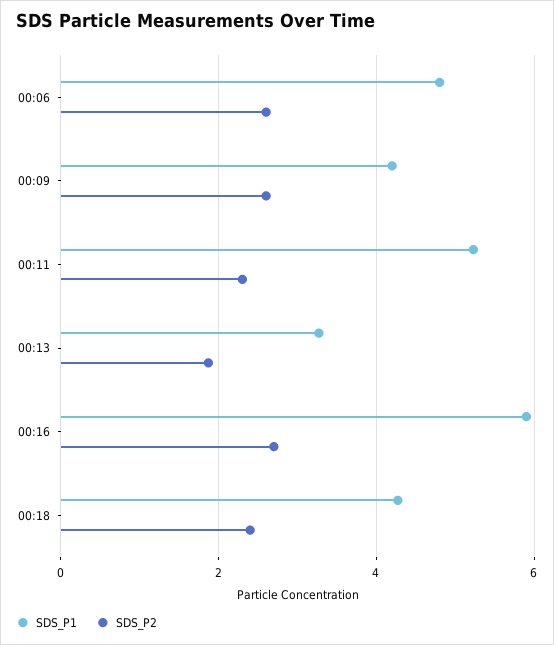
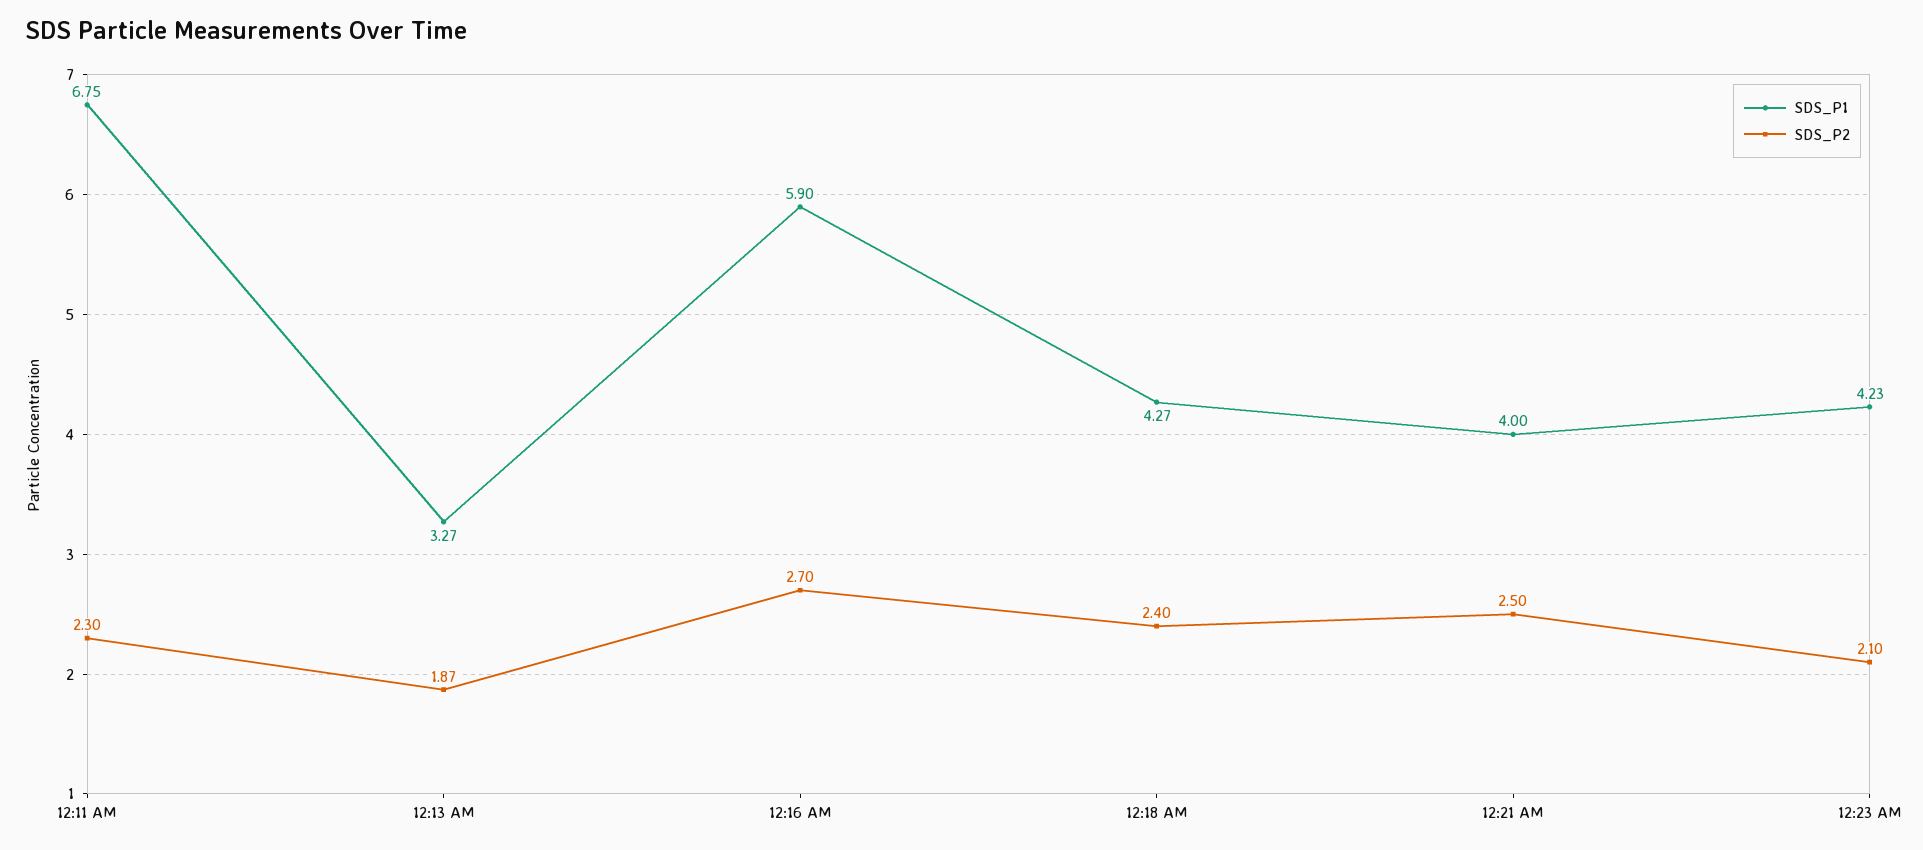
SDS_P1, 00:06: 4.8 -> none
SDS_P2, 00:06: 2.6 -> none
SDS_P1, 00:09: 4.2 -> none
SDS_P2, 00:09: 2.6 -> none
SDS_P1, 00:11: 5.2 -> 6.75
SDS_P1, 12:21 AM: none -> 4
SDS_P2, 12:21 AM: none -> 2.5
SDS_P1, 12:23 AM: none -> 4.23
SDS_P2, 12:23 AM: none -> 2.1

